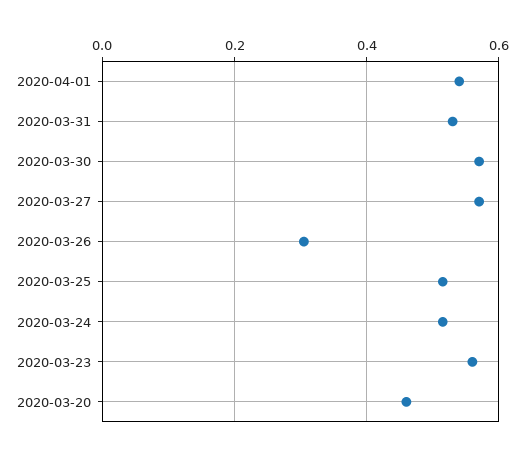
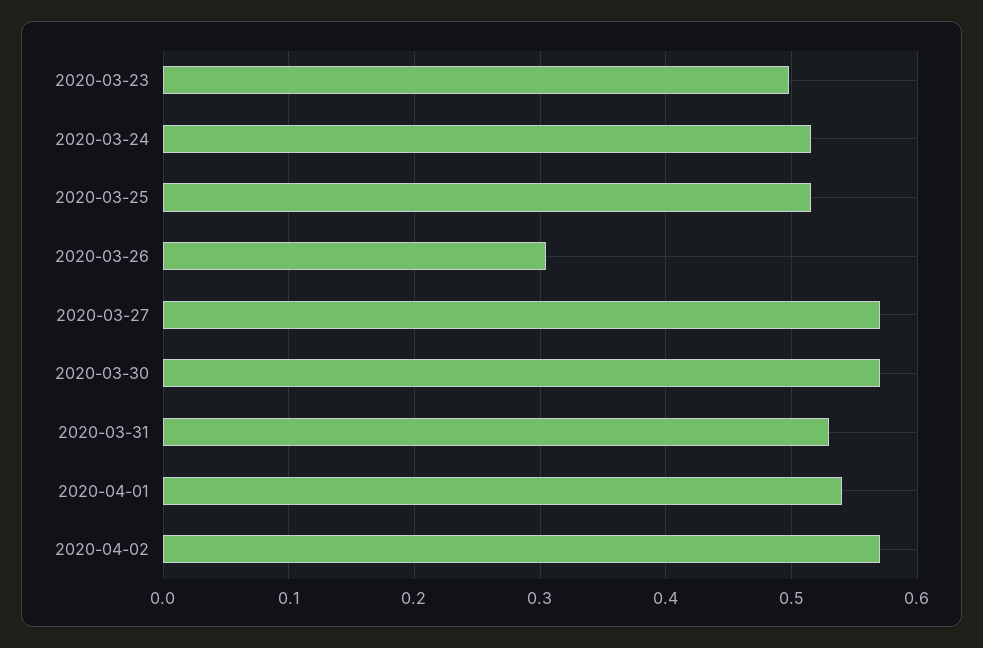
2020-03-23: 0.56 -> 0.5
2020-03-20: 0.46 -> none
2020-04-02: none -> 0.57

